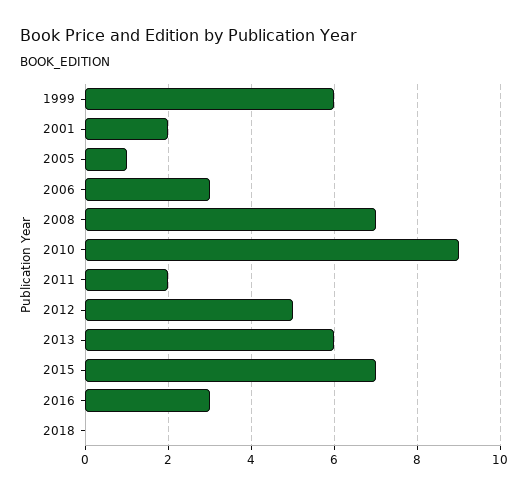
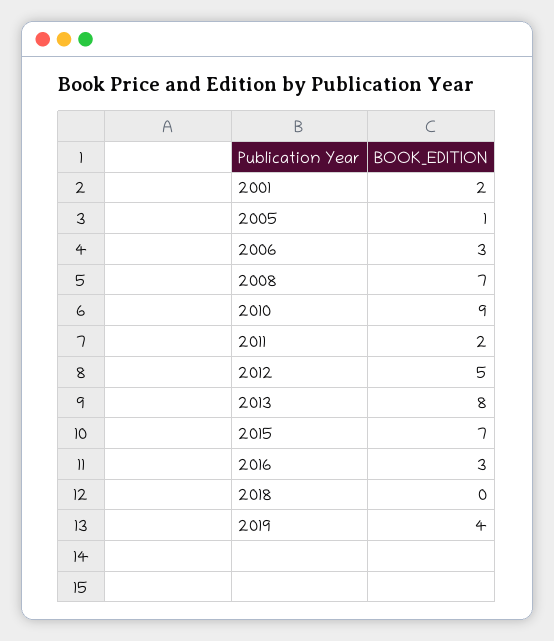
1999: 6 -> none
2013: 6 -> 8
2019: none -> 4

